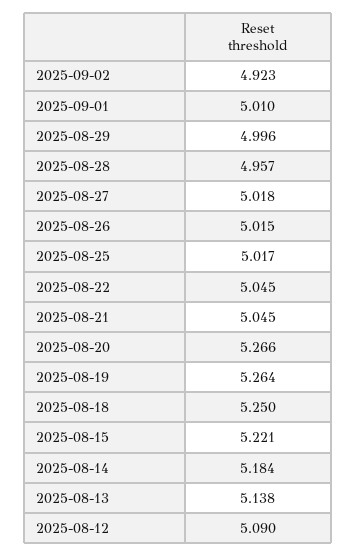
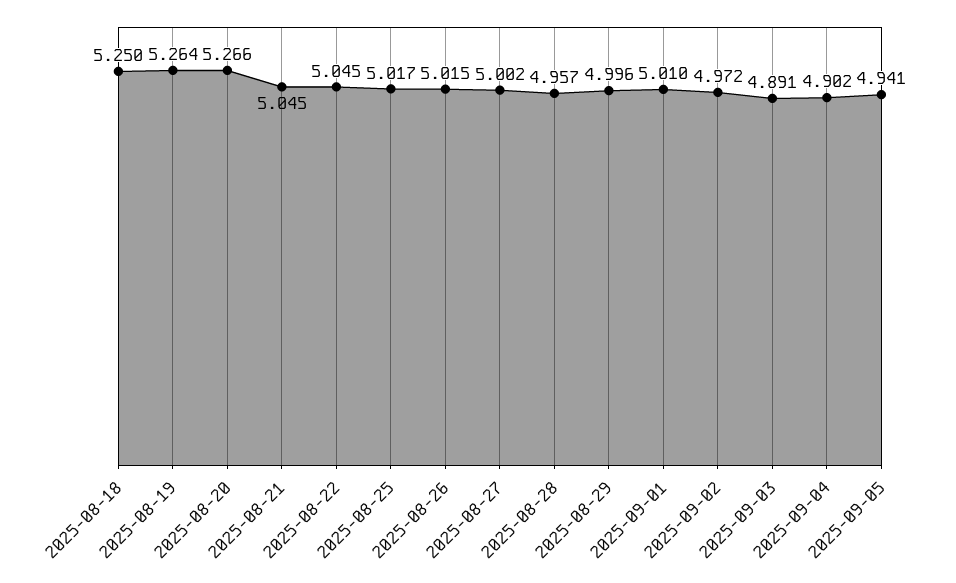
2025-09-02: 4.923 -> 4.972
2025-08-27: 5.018 -> 5.002
2025-08-15: 5.221 -> none
2025-08-14: 5.184 -> none
2025-08-13: 5.138 -> none
2025-08-12: 5.09 -> none
2025-09-03: none -> 4.891
2025-09-04: none -> 4.902
2025-09-05: none -> 4.941

